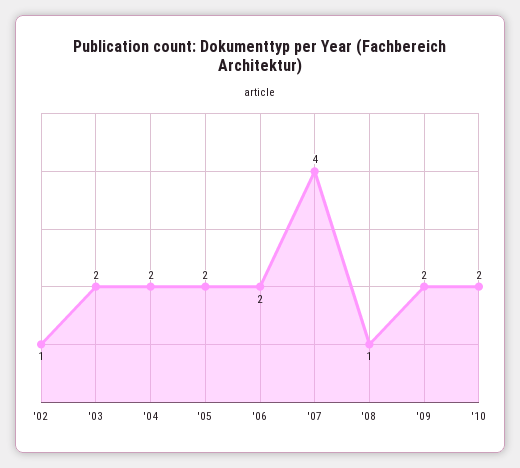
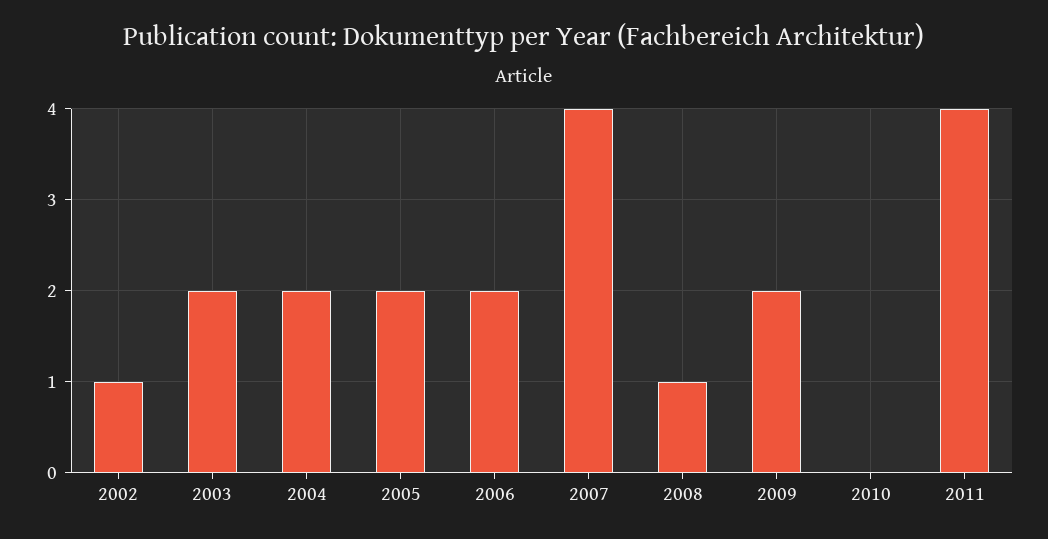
'10: 2 -> 0
2011: none -> 4

